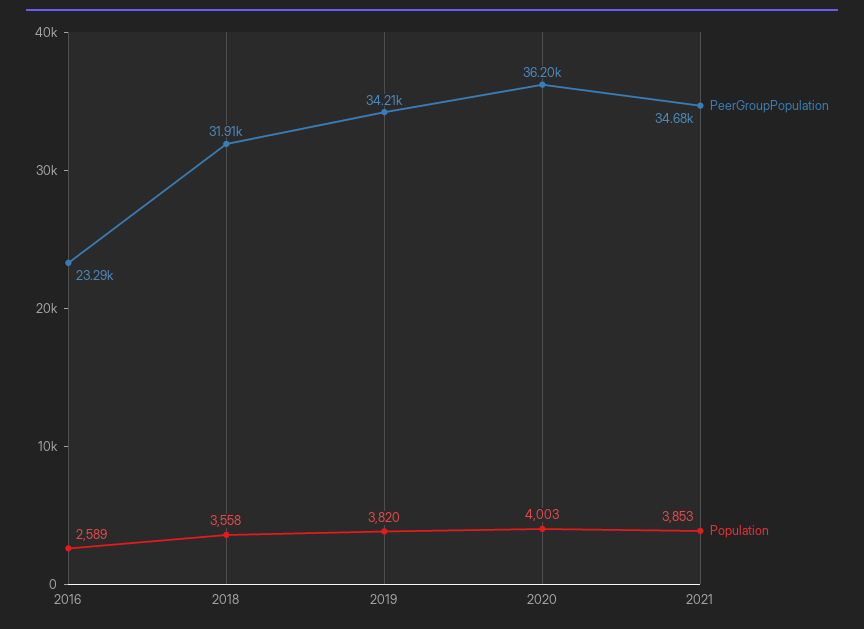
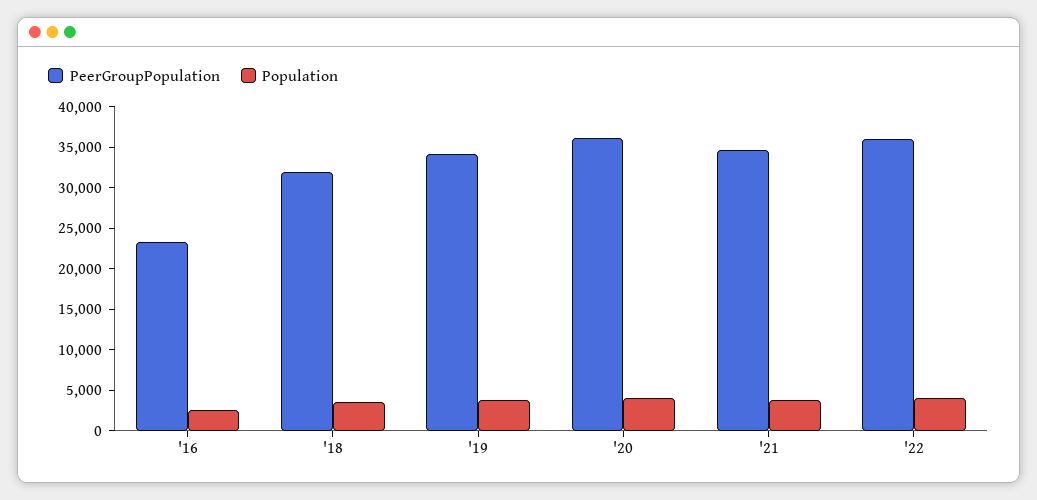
PeerGroupPopulation, '22: none -> 36000
Population, '22: none -> 4000

